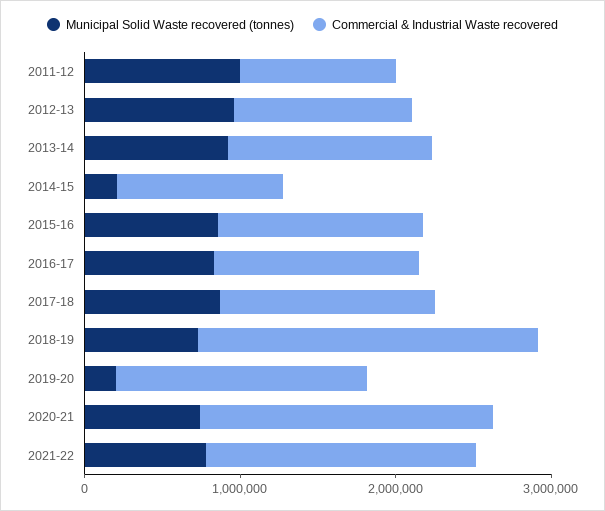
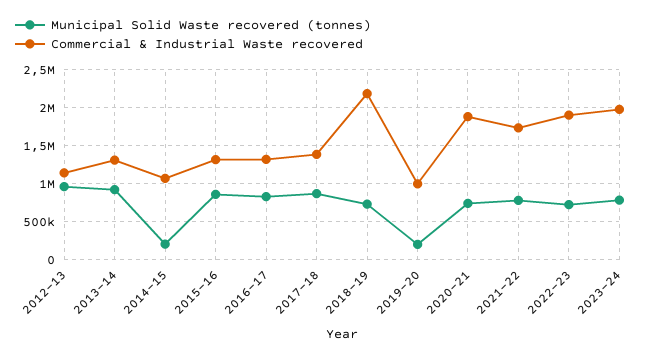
Municipal Solid Waste recovered (tonnes), 2011-12: 1000000 -> none
Commercial & Industrial Waste recovered, 2011-12: 1000000 -> none
Commercial & Industrial Waste recovered, 2019-20: 1600000 -> 1000000
Municipal Solid Waste recovered (tonnes), 2022-23: none -> 700000
Commercial & Industrial Waste recovered, 2022-23: none -> 1900000
Municipal Solid Waste recovered (tonnes), 2023-24: none -> 800000
Commercial & Industrial Waste recovered, 2023-24: none -> 2000000

